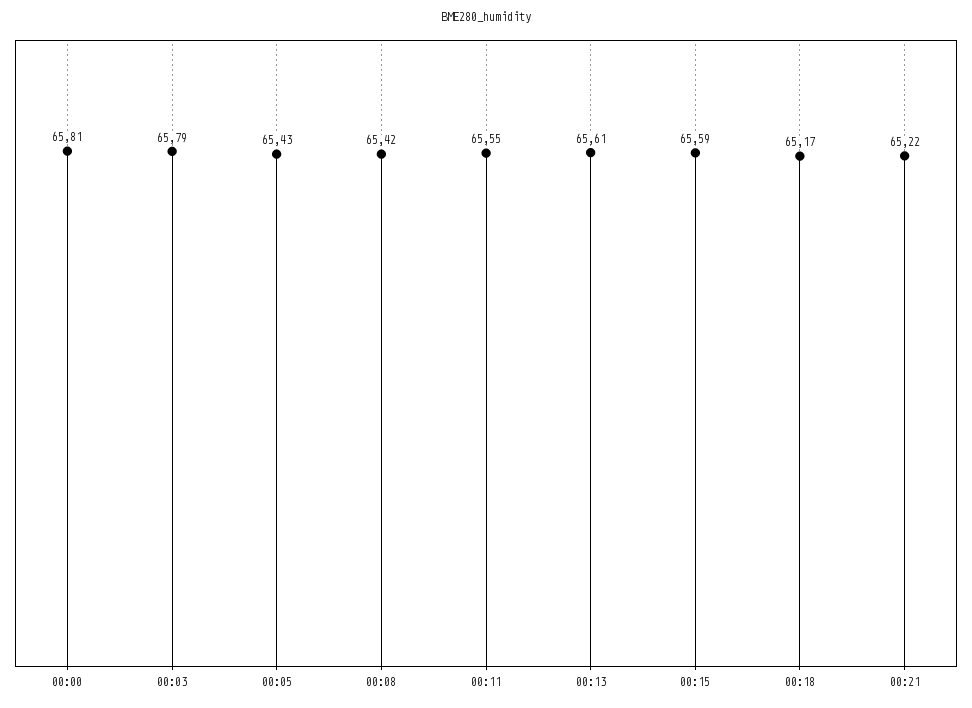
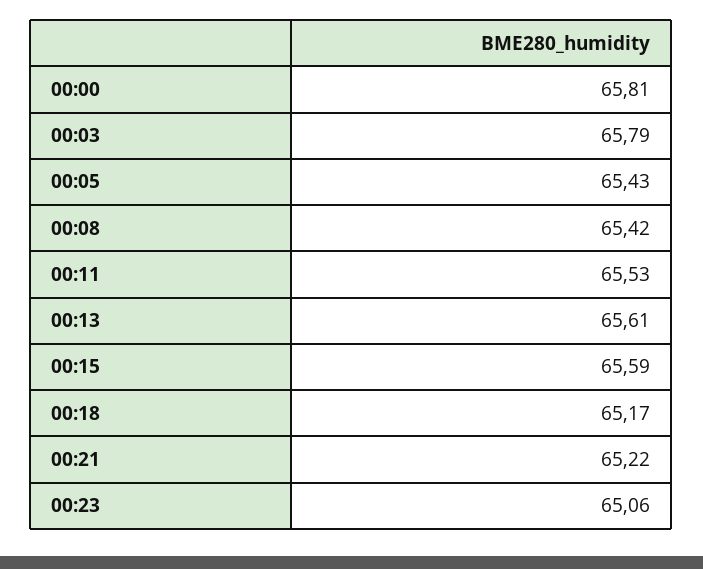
00:11: 65.55 -> 65.53
00:23: none -> 65.06

